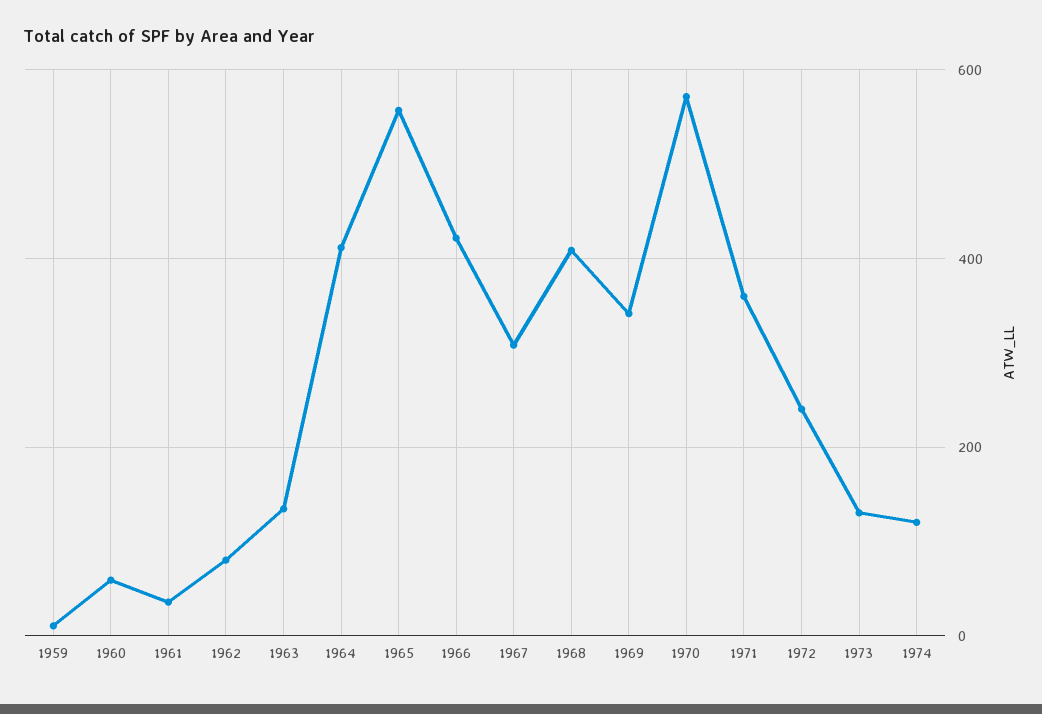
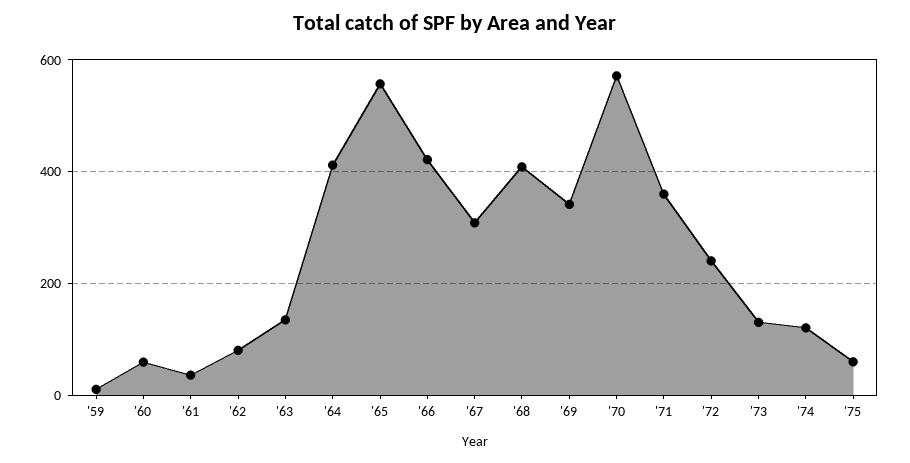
'75: none -> 60

